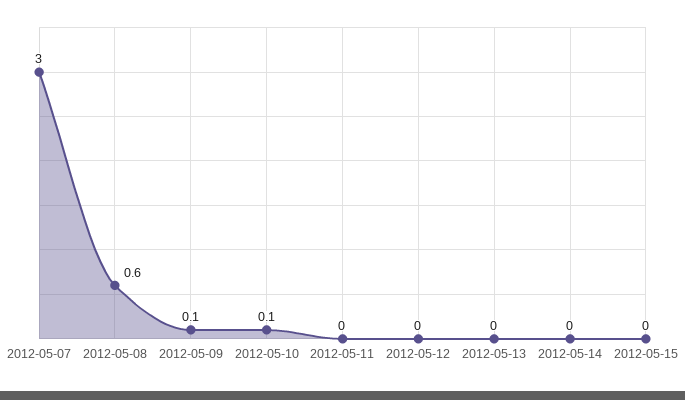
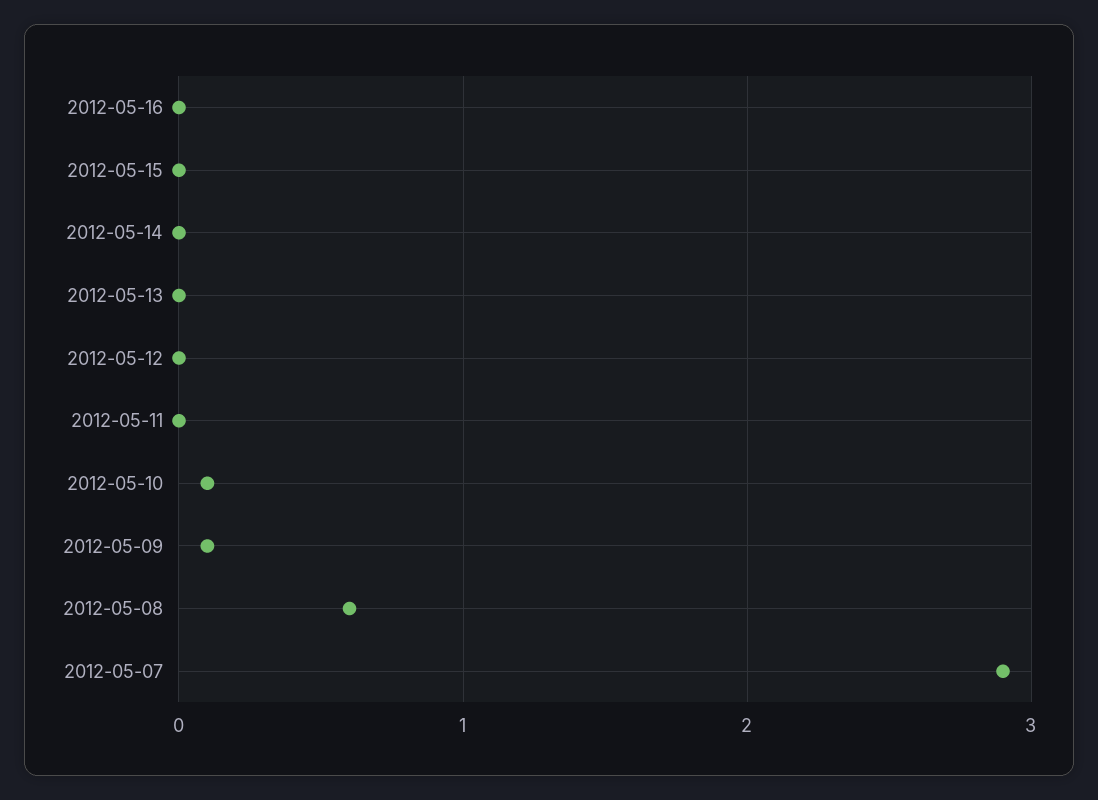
2012-05-07: 3 -> 2.9
2012-05-16: none -> 0

